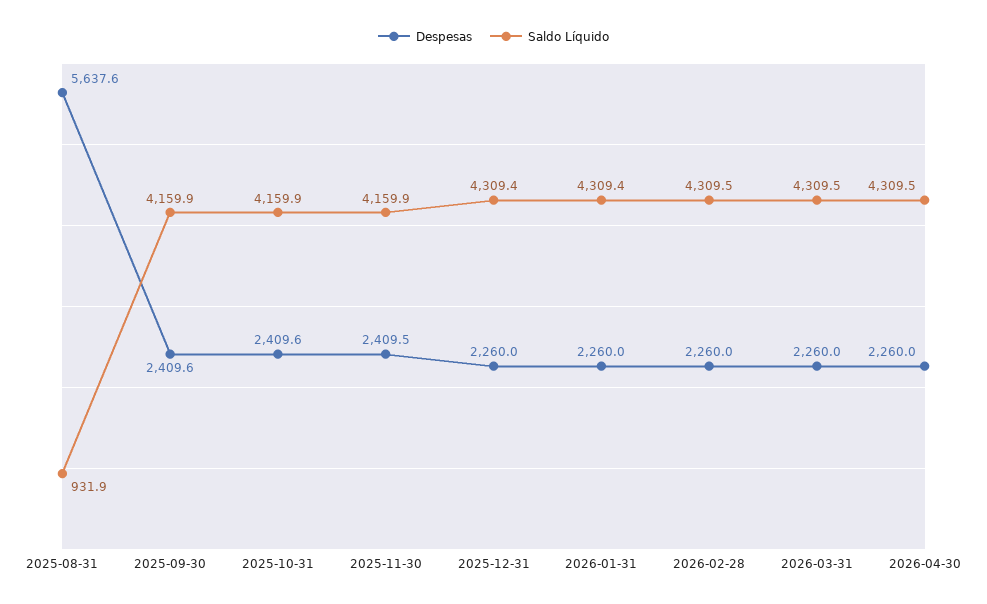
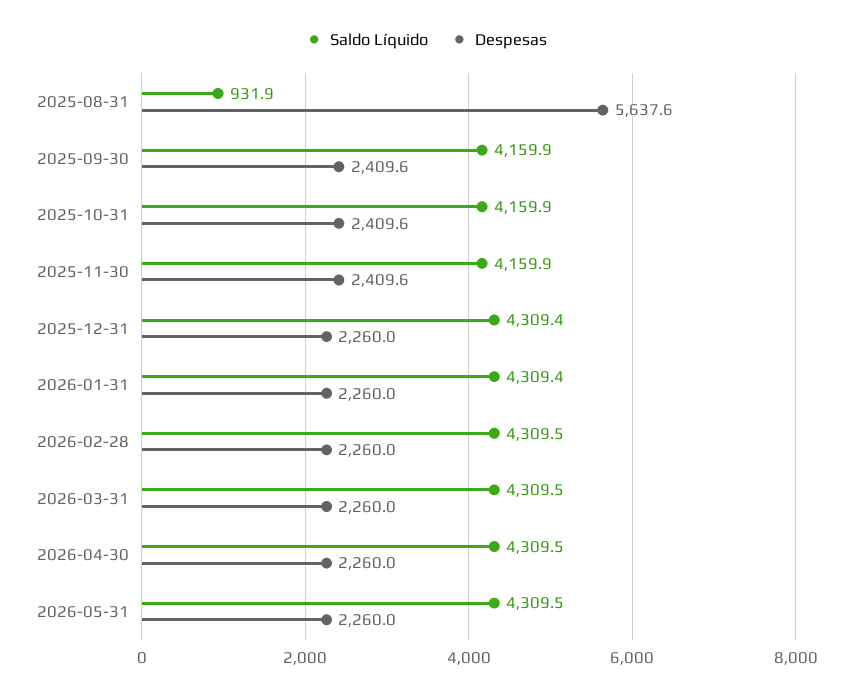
Despesas, 2025-11-30: 2409.5 -> 2409.6
Saldo Líquido, 2026-05-31: none -> 4309.5
Despesas, 2026-05-31: none -> 2260

